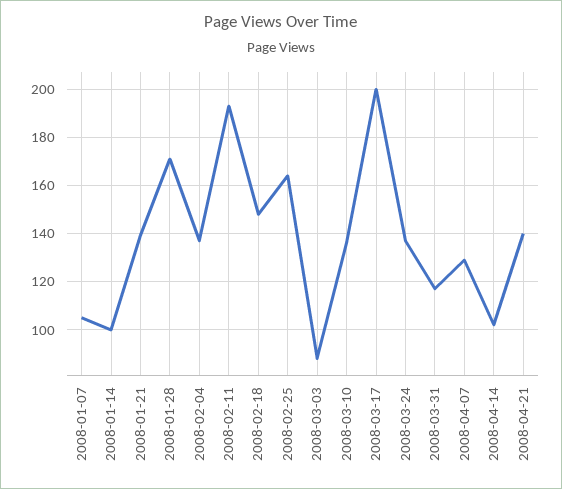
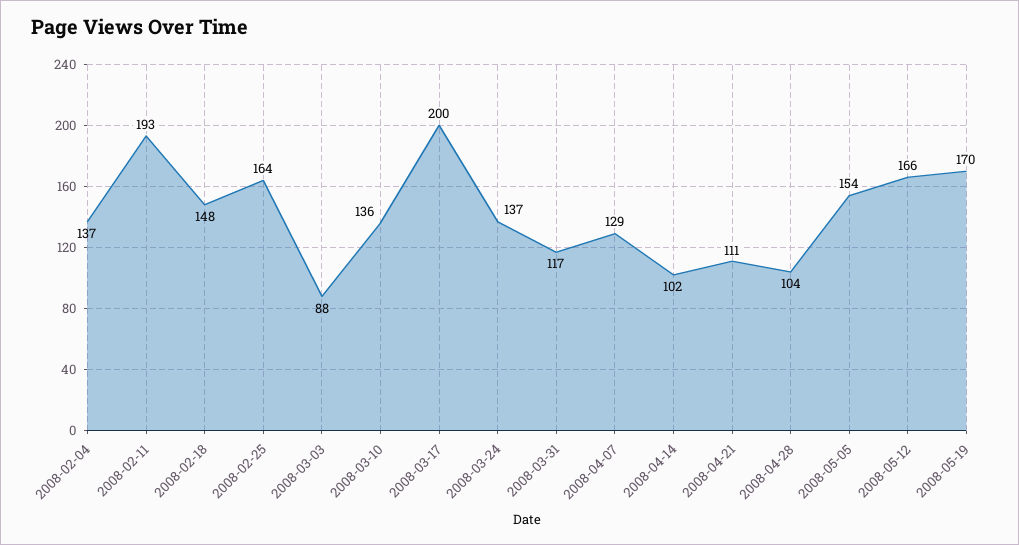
2008-01-07: 105 -> none
2008-01-14: 100 -> none
2008-01-21: 140 -> none
2008-01-28: 170 -> none
2008-04-21: 140 -> 111
2008-04-28: none -> 104
2008-05-05: none -> 154
2008-05-12: none -> 166
2008-05-19: none -> 170

